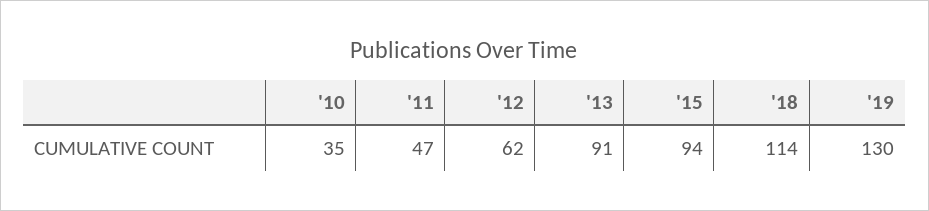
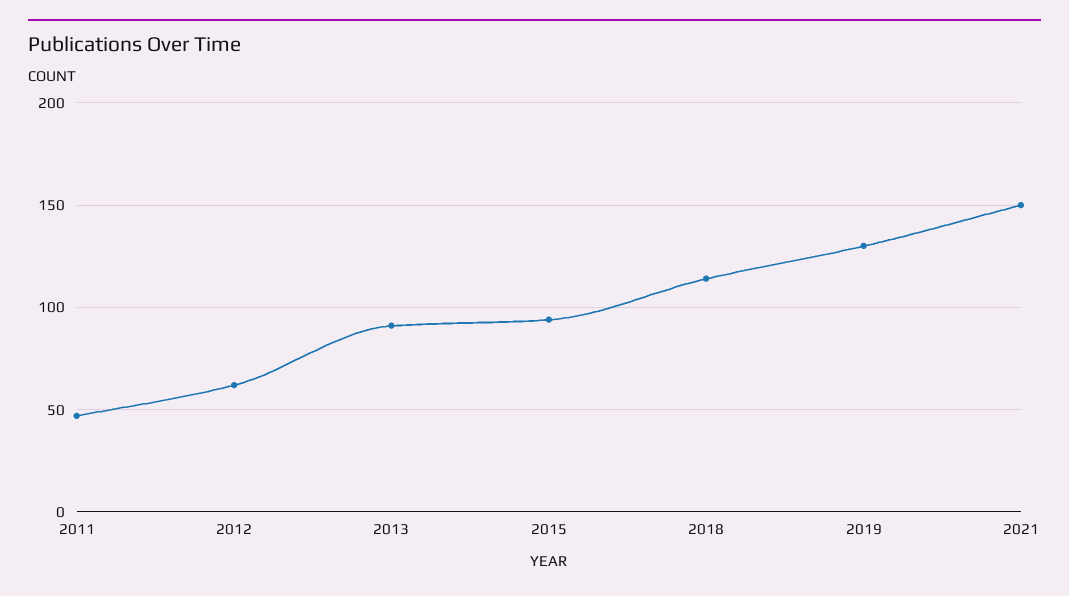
'10: 35 -> none
2021: none -> 150

